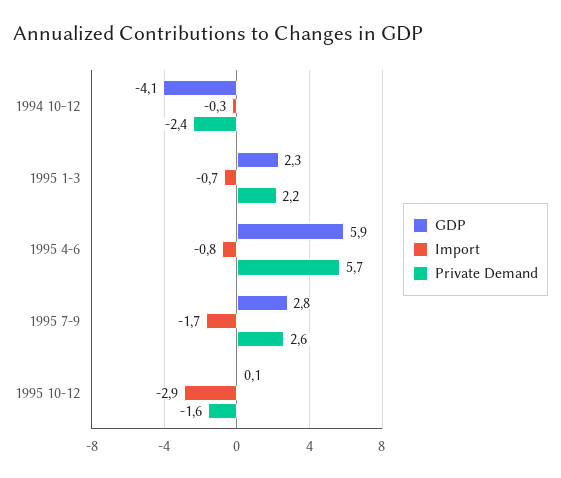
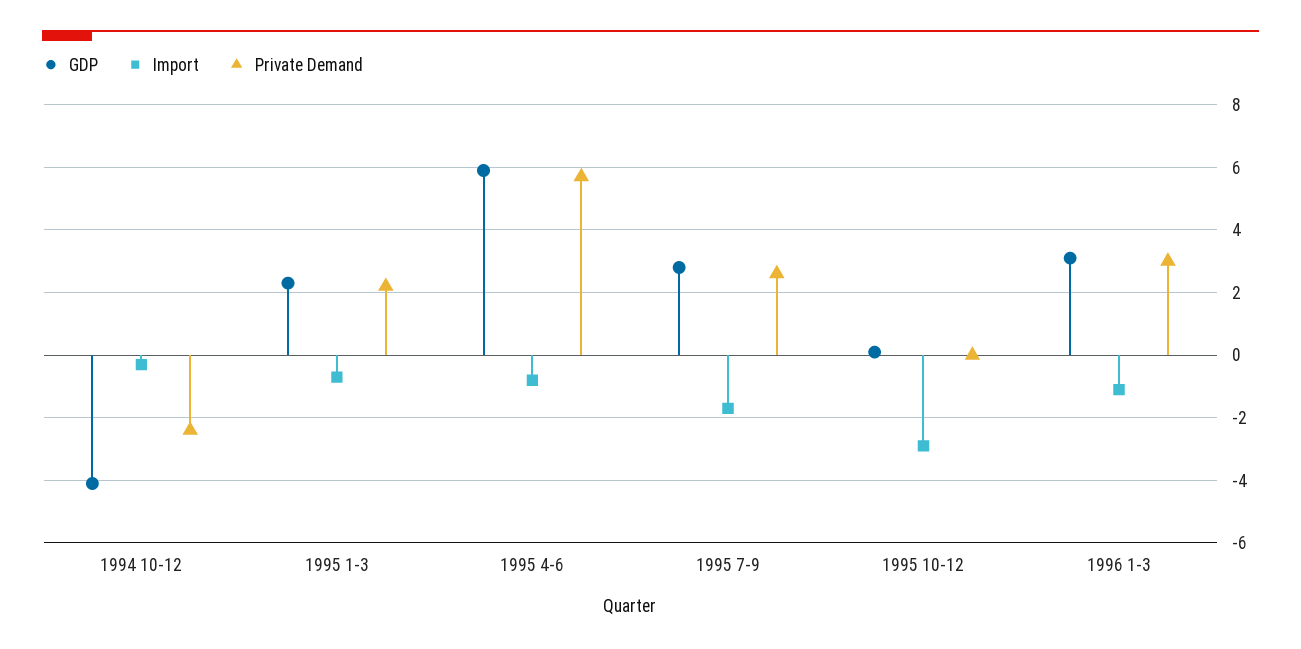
Private Demand, 1995 10-12: -1.6 -> 0
GDP, 1996 1-3: none -> 3
Import, 1996 1-3: none -> -1
Private Demand, 1996 1-3: none -> 3

